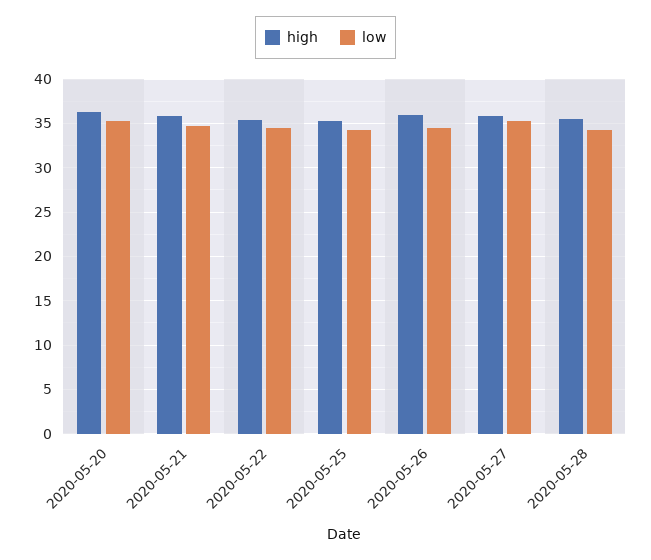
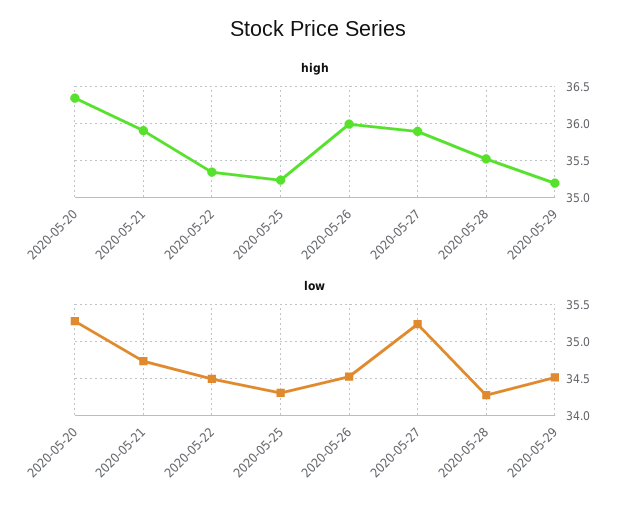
high, 2020-05-29: none -> 35.2
low, 2020-05-29: none -> 34.5

